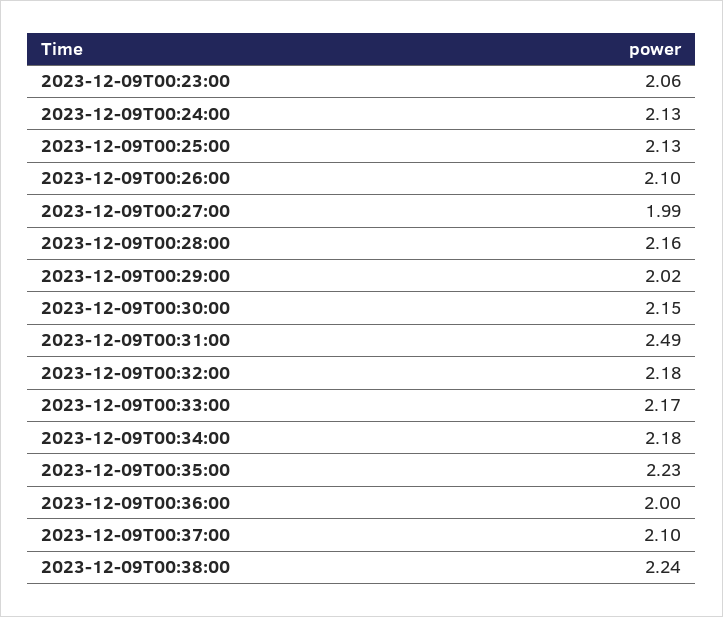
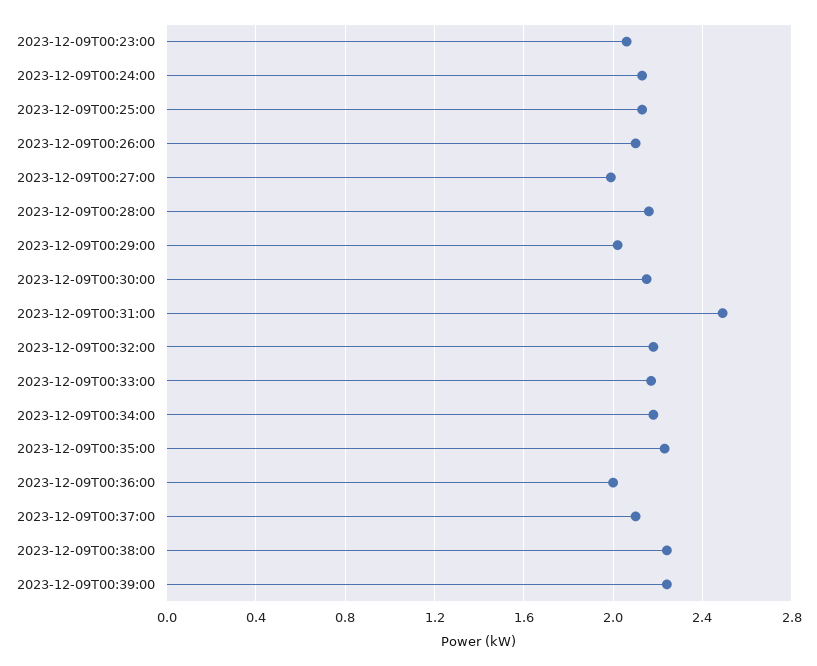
2023-12-09T00:39:00: none -> 2.25

